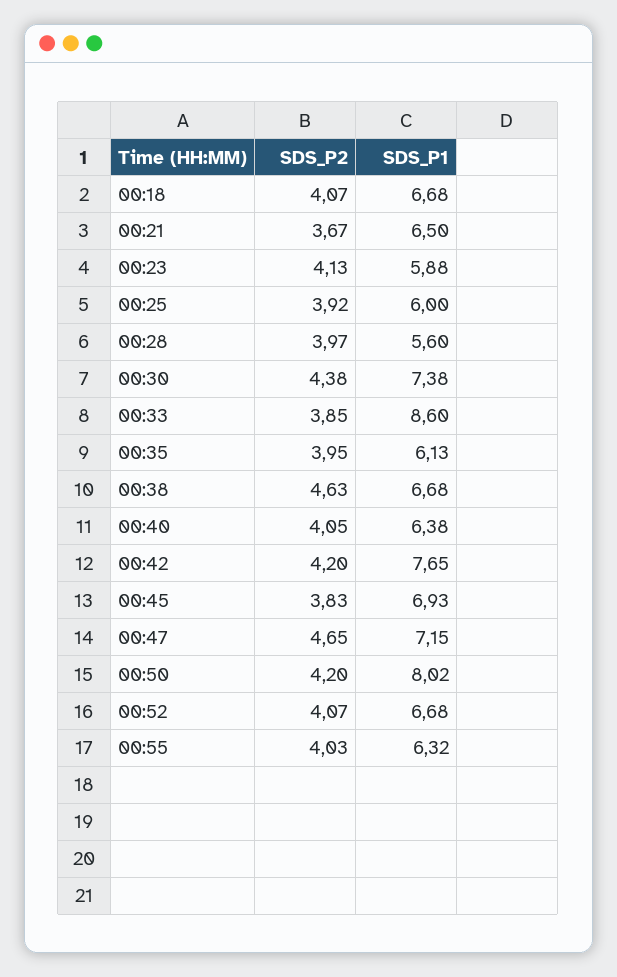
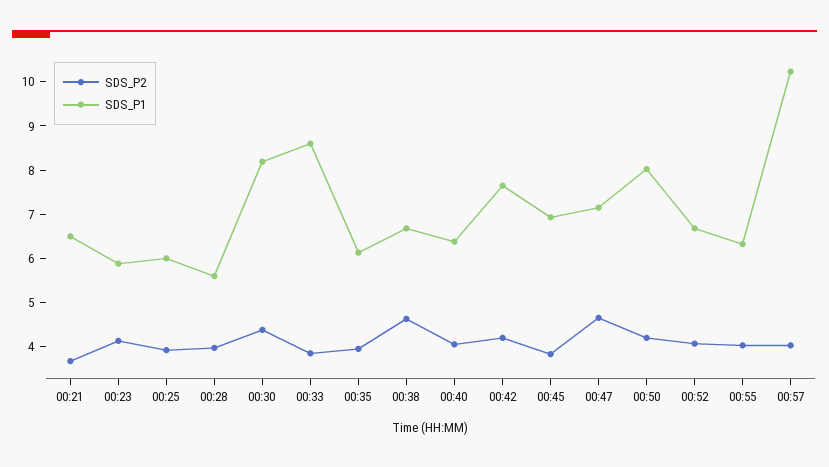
SDS_P2, 00:18: 4.07 -> none
SDS_P1, 00:18: 6.68 -> none
SDS_P1, 00:30: 7.38 -> 8.2
SDS_P2, 00:57: none -> 4
SDS_P1, 00:57: none -> 10.2

